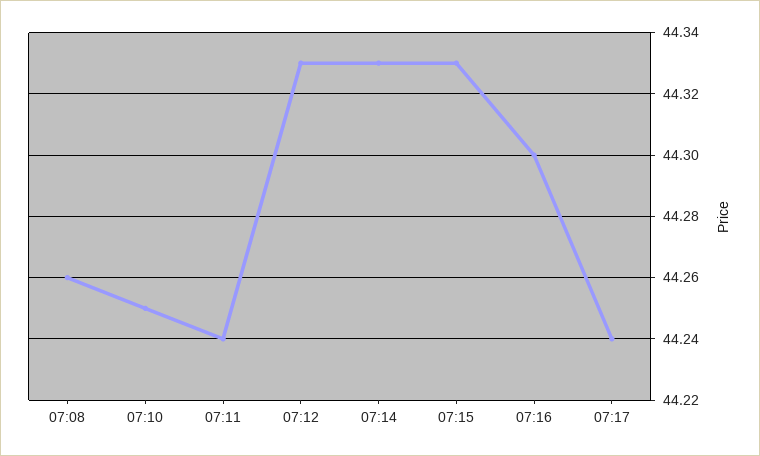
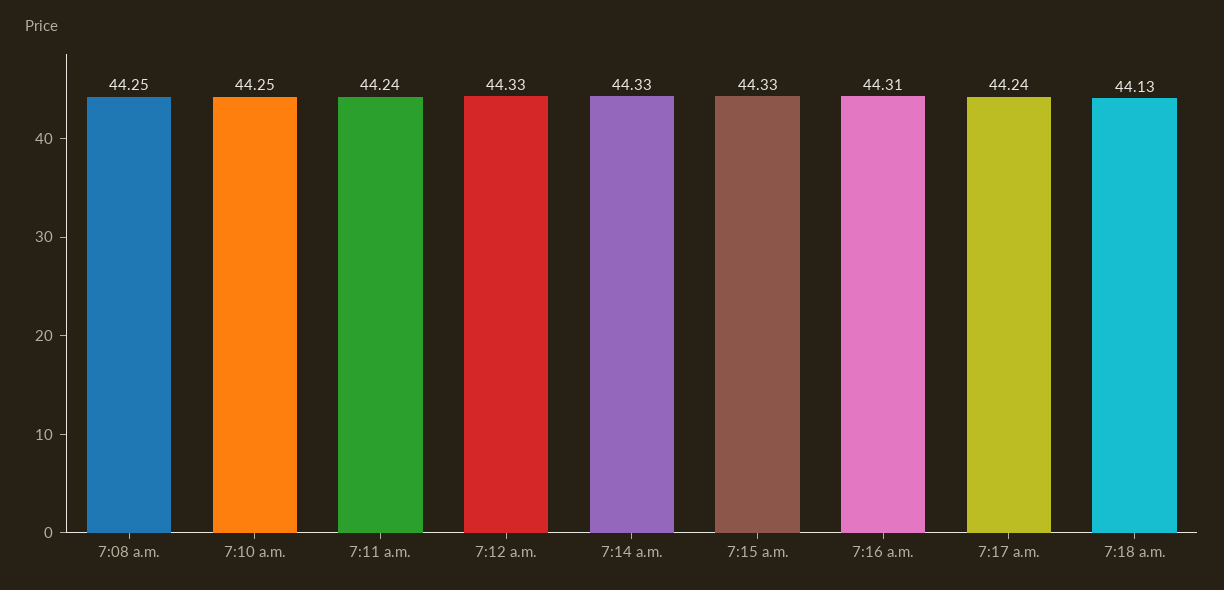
07:08: 44.26 -> 44.25
07:16: 44.3 -> 44.31
7:18 a.m.: none -> 44.13

